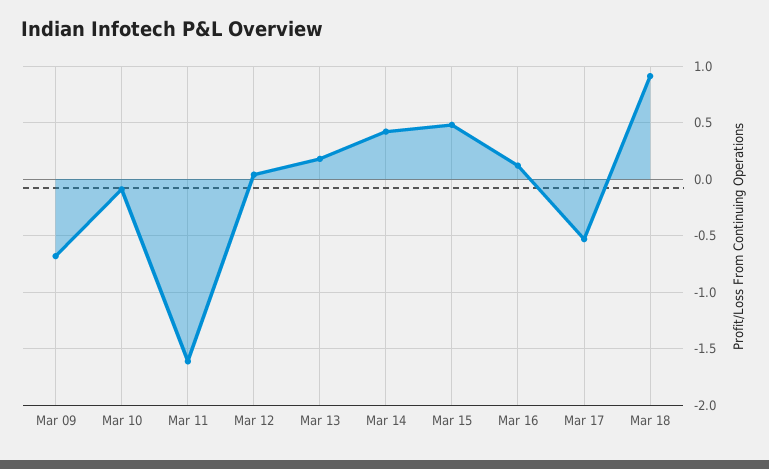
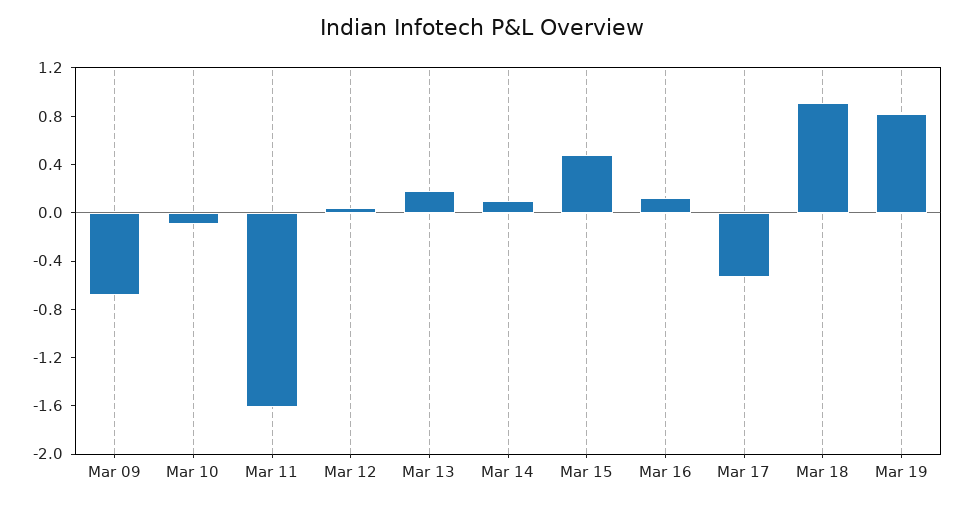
Mar 14: 0.4 -> 0.1
Mar 19: none -> 0.8

